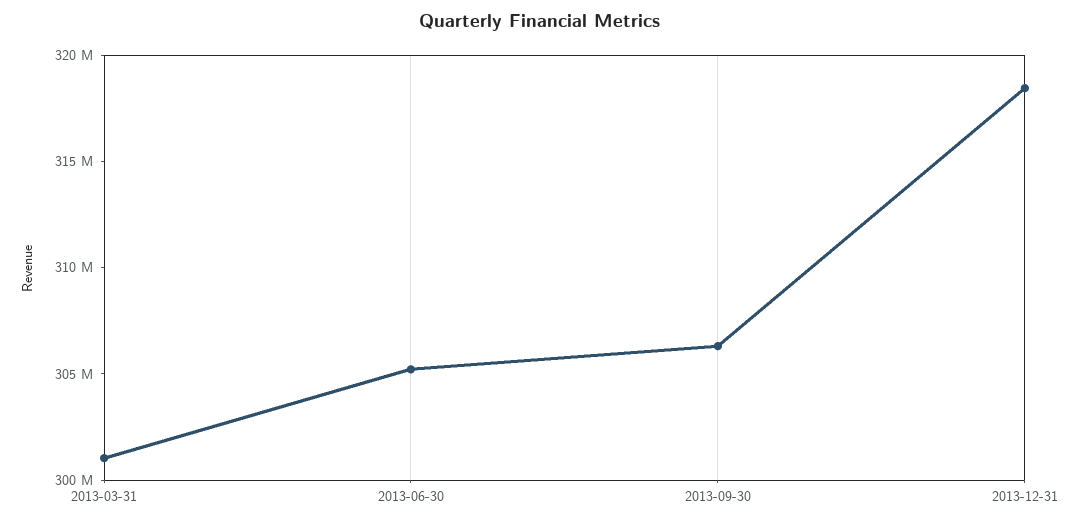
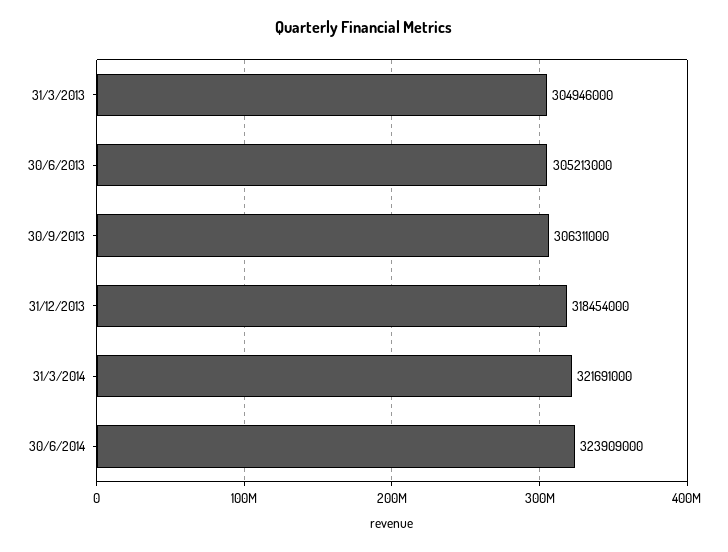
2013-03-31: 301000000 -> 304946000
31/3/2014: none -> 321691000
30/6/2014: none -> 323909000

